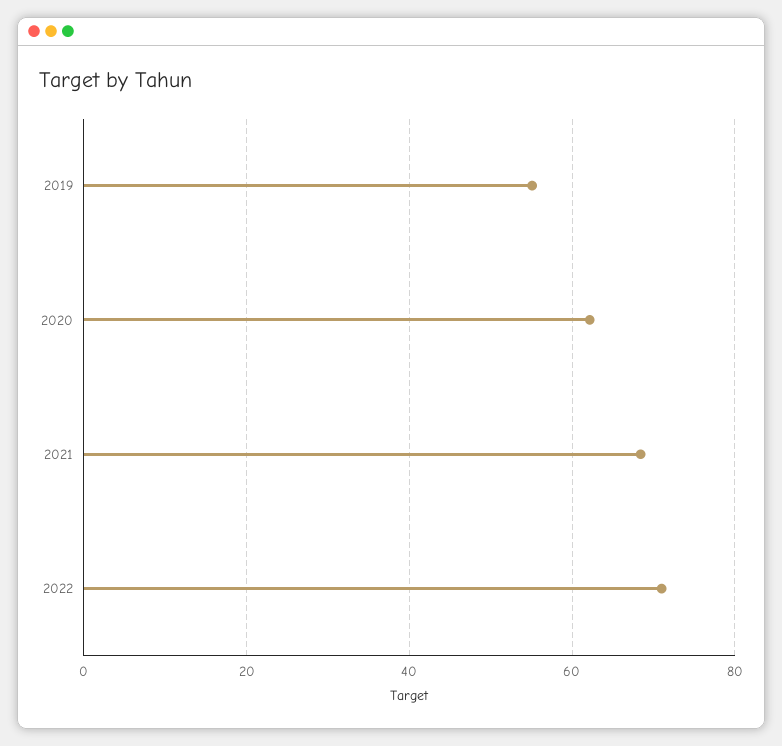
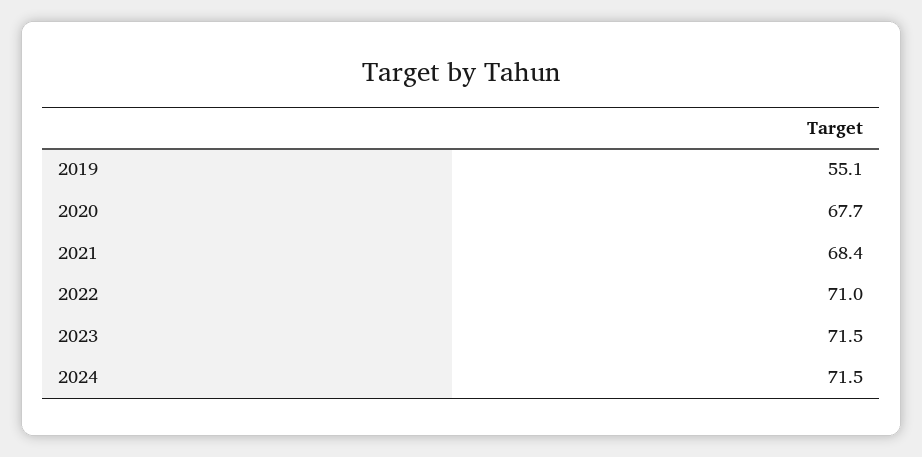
2020: 62 -> 67.7
2023: none -> 71.5
2024: none -> 71.5

